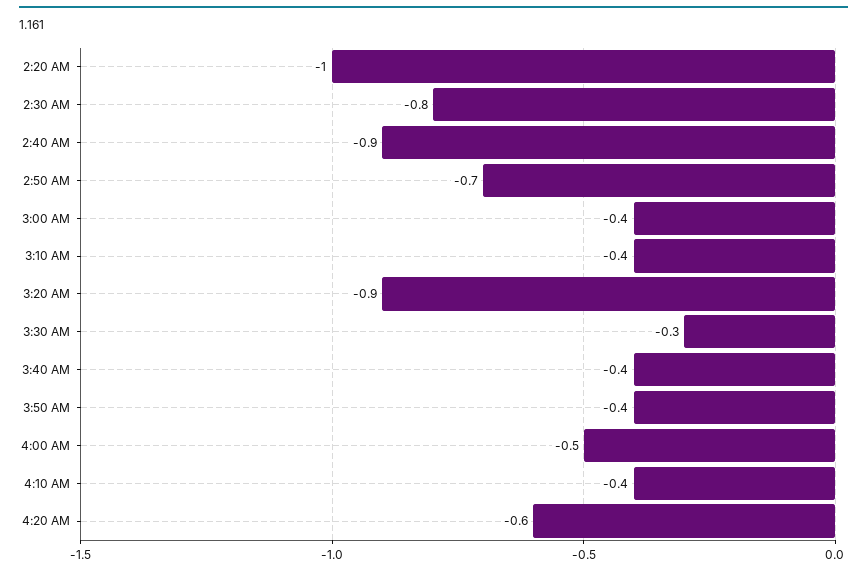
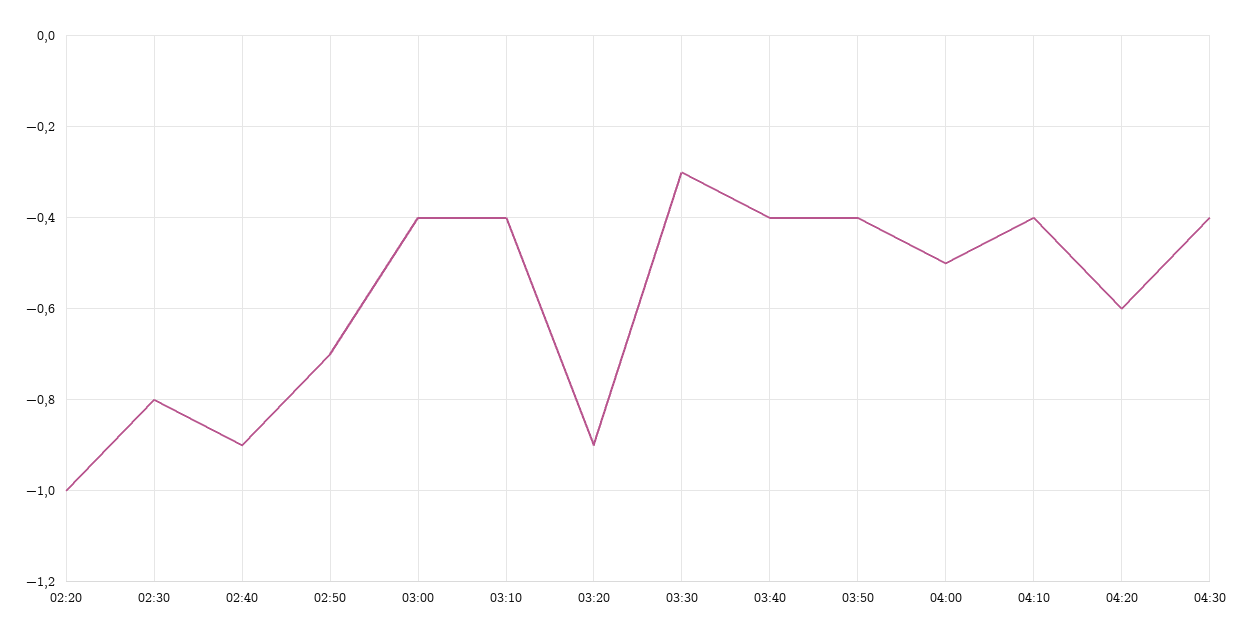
04:30: none -> -0.4

